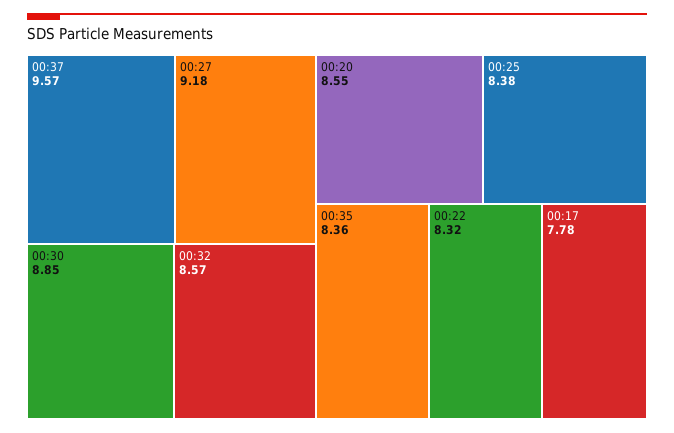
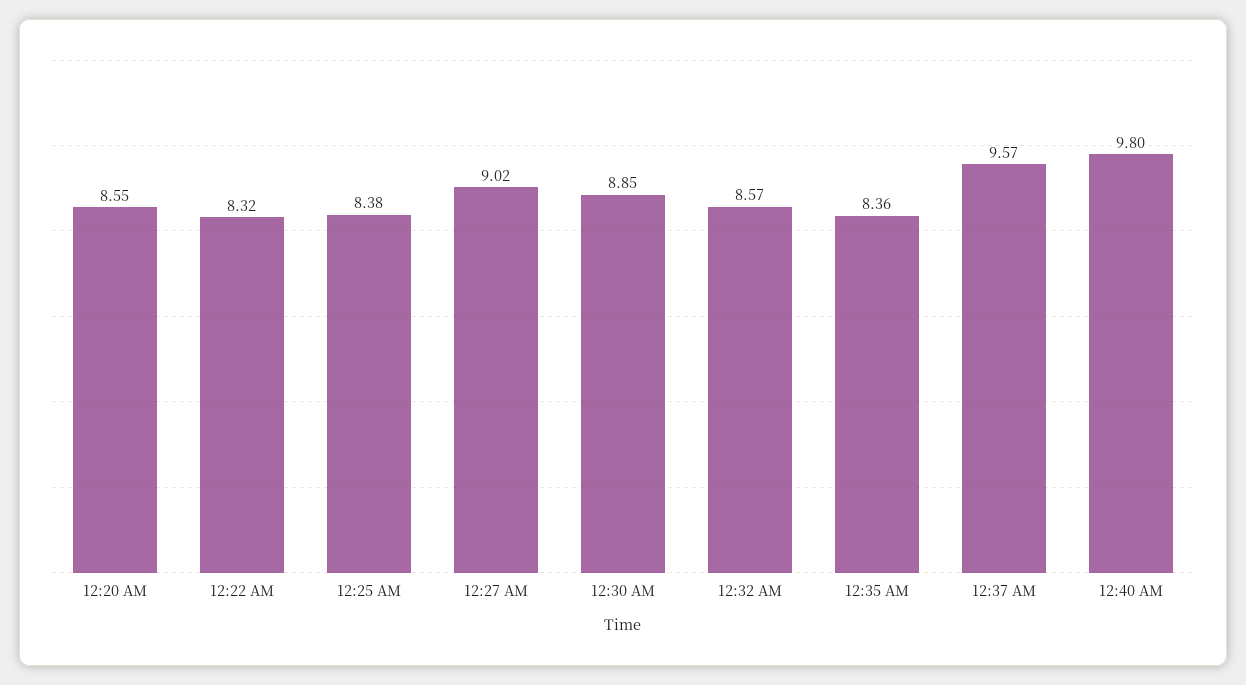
00:27: 9.18 -> 9.02
00:17: 7.78 -> none
12:40 AM: none -> 9.8

